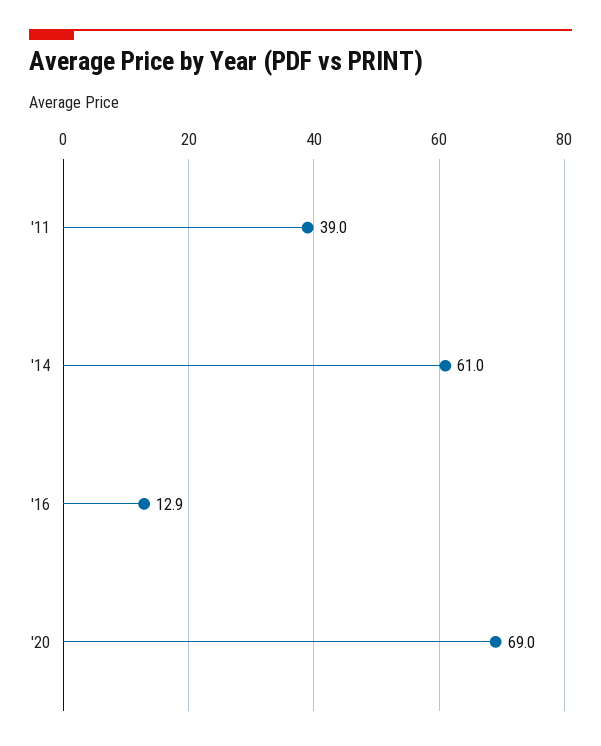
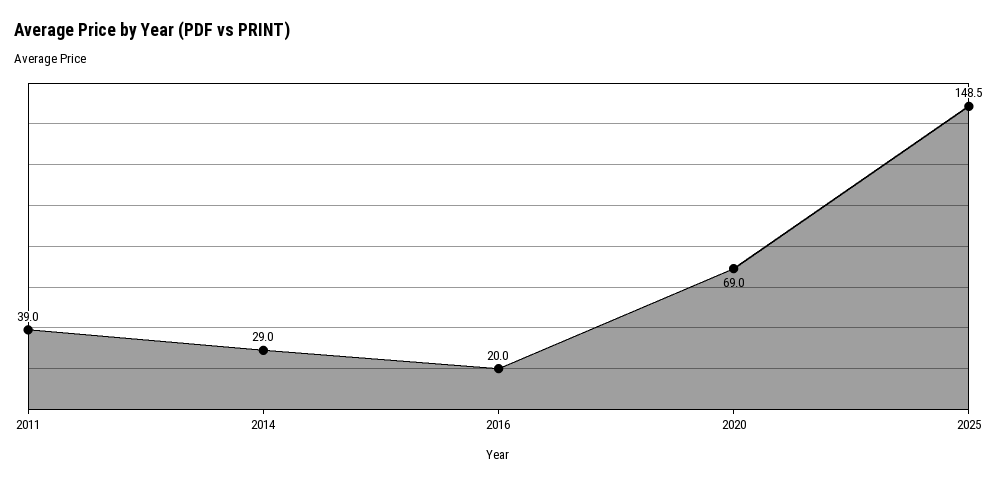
'14: 61 -> 29
'16: 12.9 -> 20
2025: none -> 148.5

